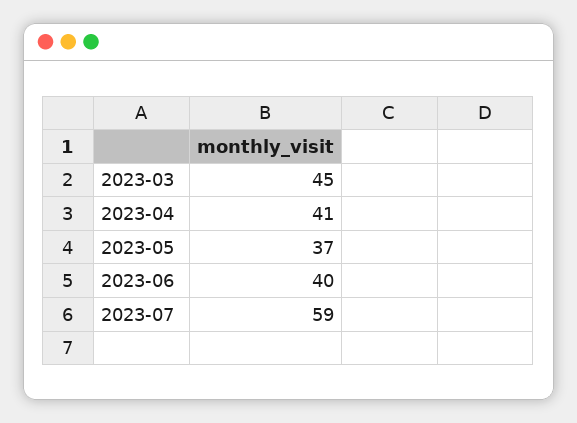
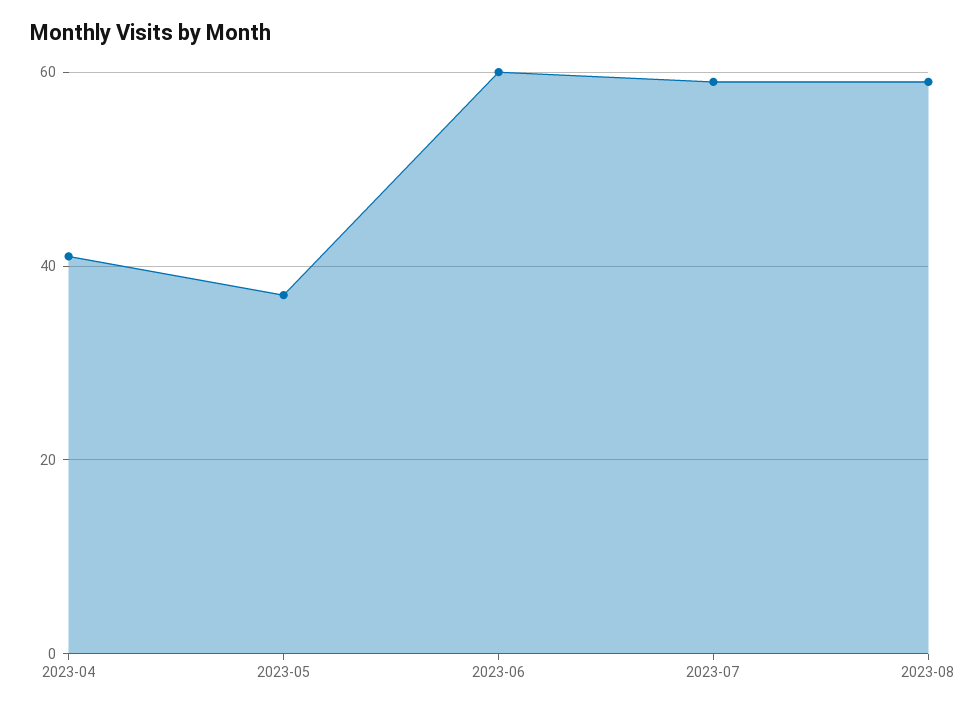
2023-03: 45 -> none
2023-06: 40 -> 60
2023-08: none -> 60

